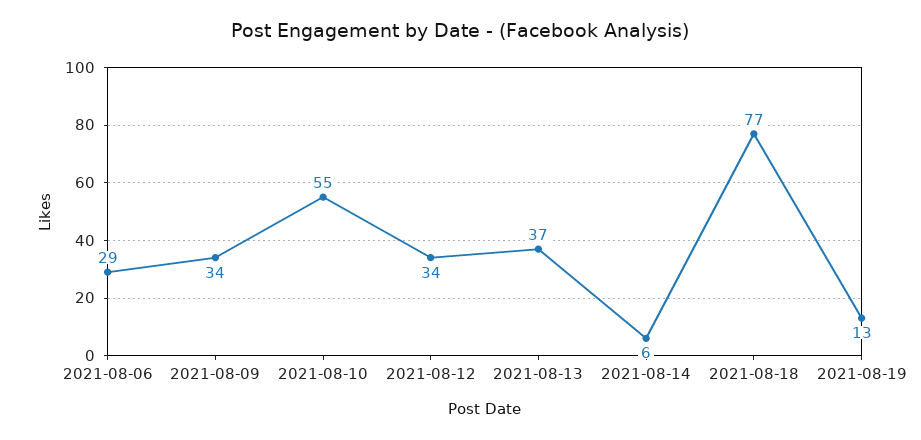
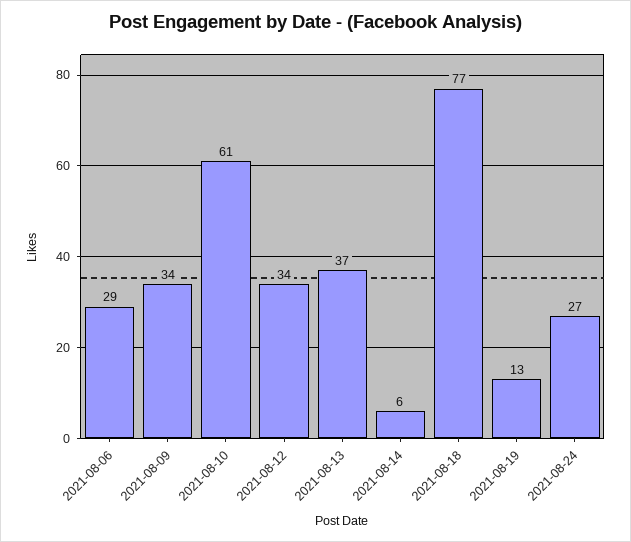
2021-08-10: 55 -> 61
2021-08-24: none -> 27

